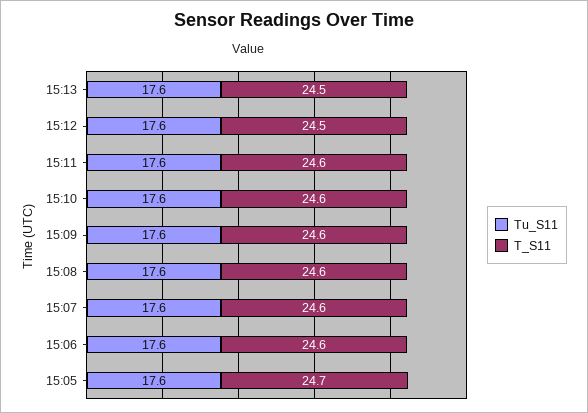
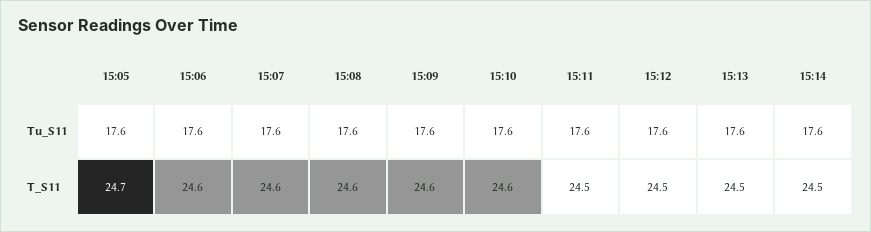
T_S11, 15:11: 24.6 -> 24.5
Tu_S11, 15:14: none -> 17.6
T_S11, 15:14: none -> 24.5

